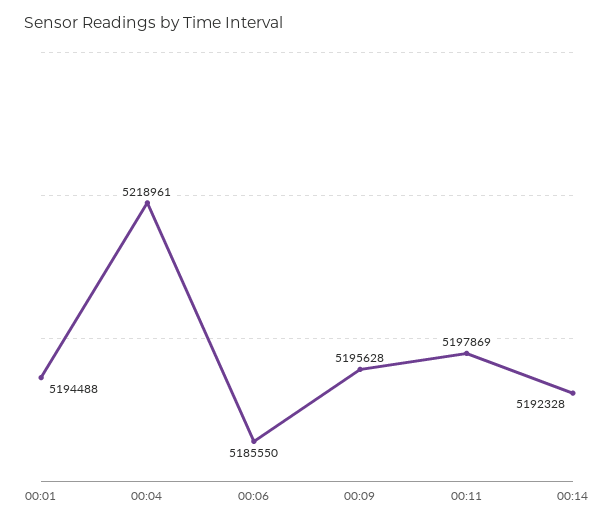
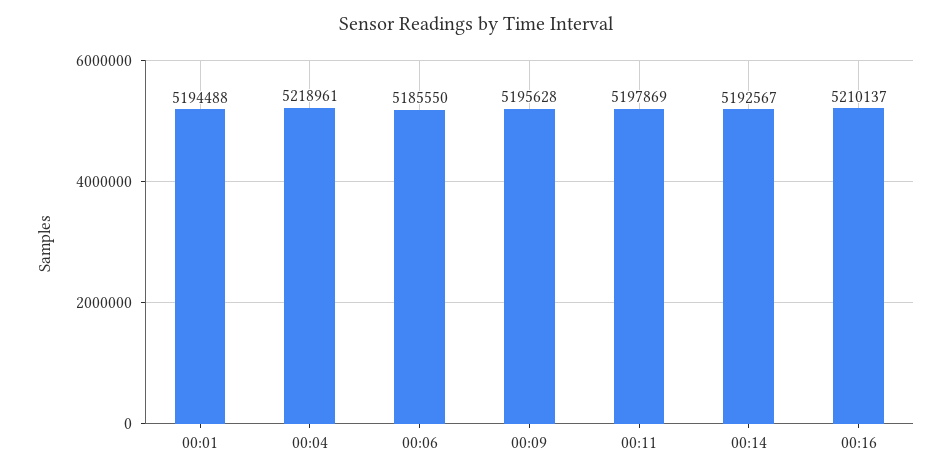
00:14: 5192328 -> 5192567
00:16: none -> 5210137

